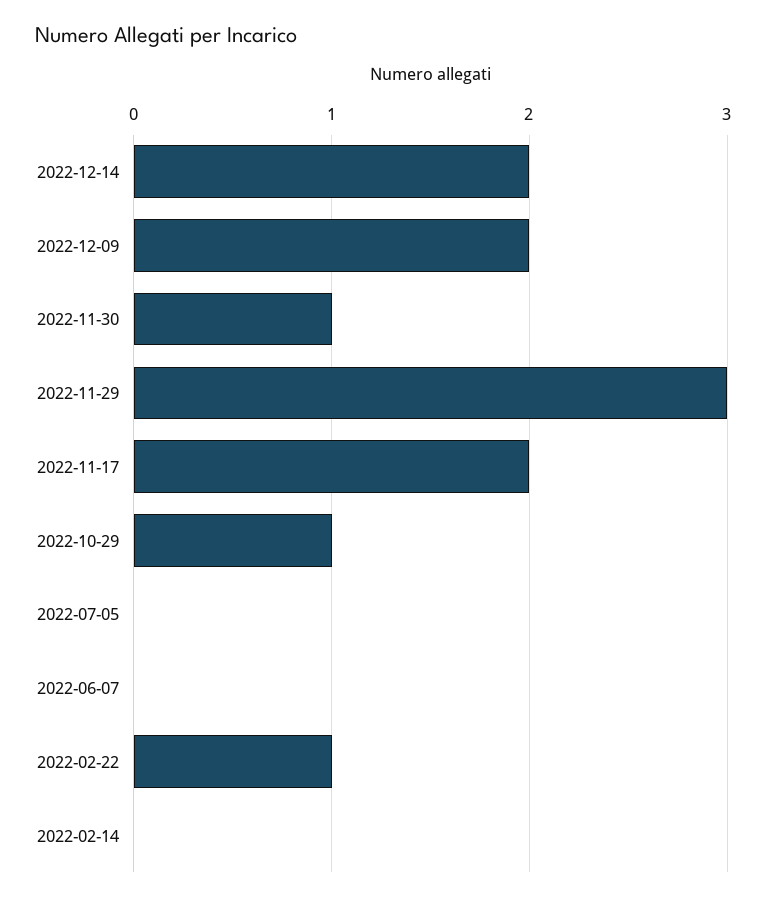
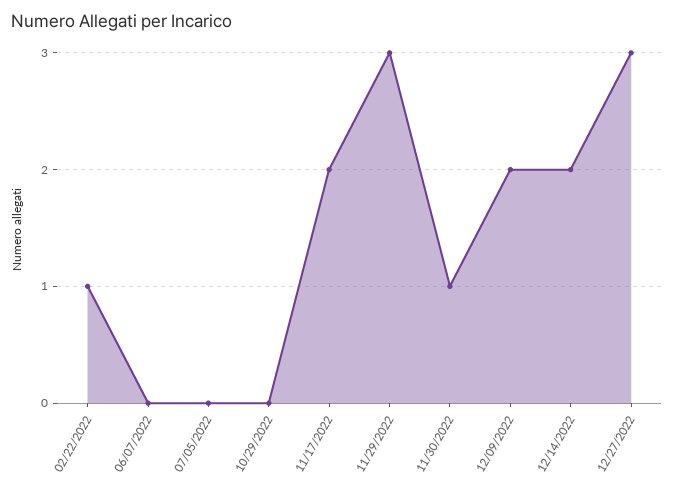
2022-10-29: 1 -> 0
2022-02-14: 0 -> none
12/27/2022: none -> 3

